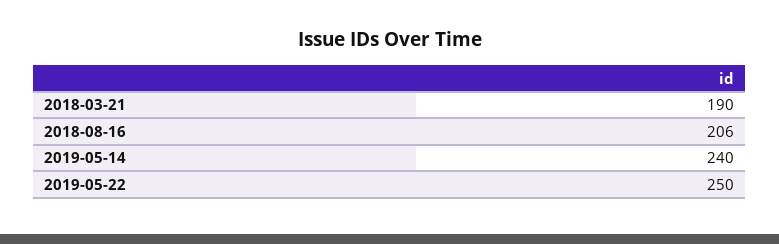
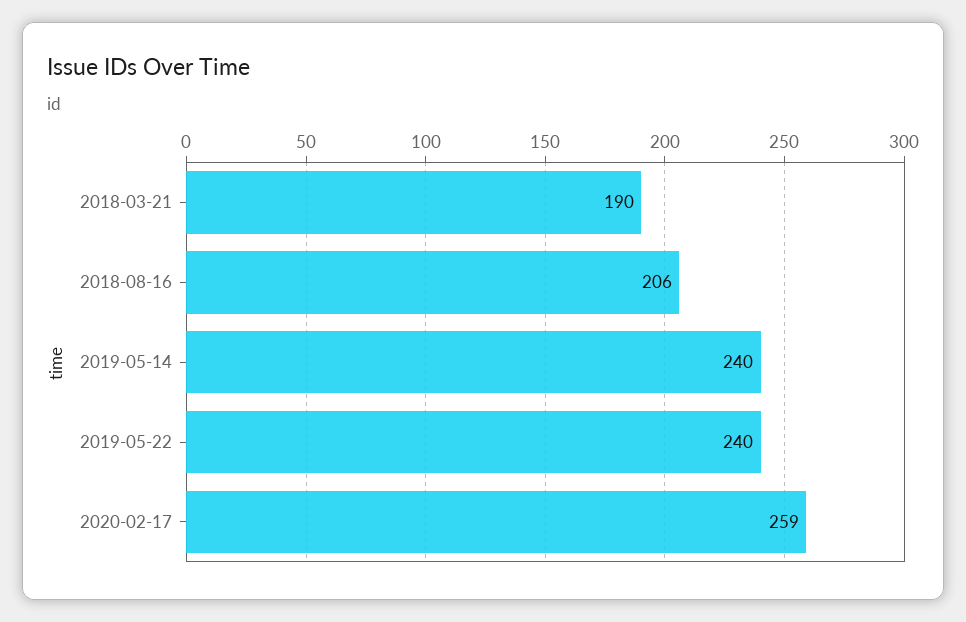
2019-05-22: 250 -> 240
2020-02-17: none -> 259

